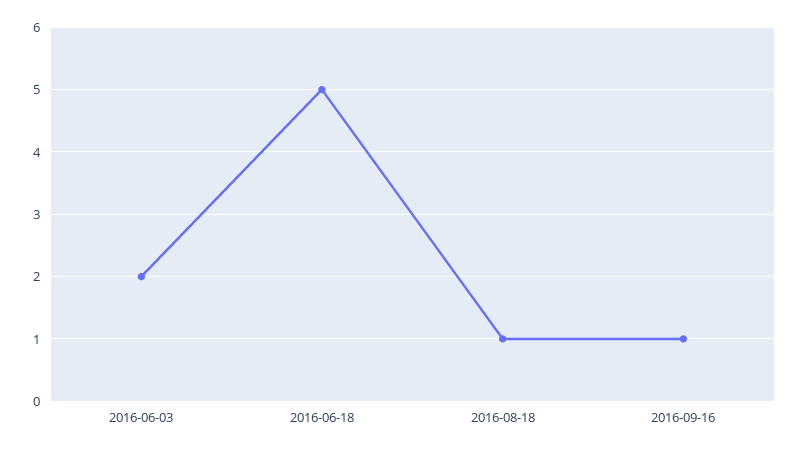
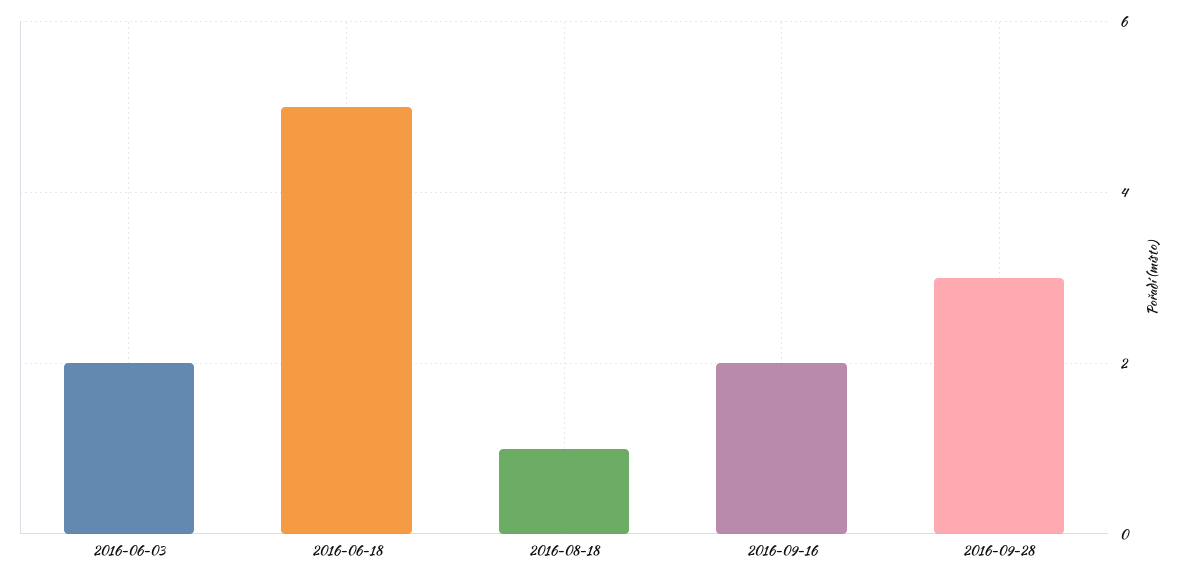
2016-09-16: 1 -> 2
2016-09-28: none -> 3

